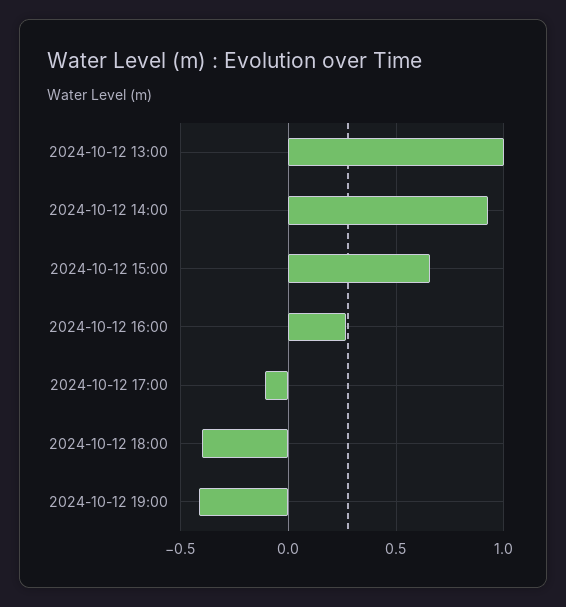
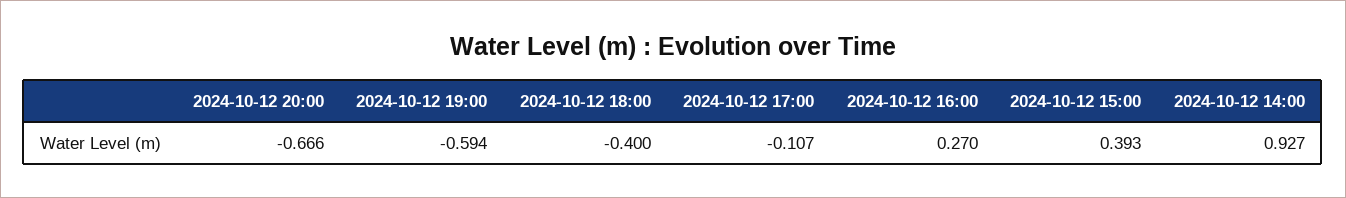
2024-10-12 13:00: 1 -> none
2024-10-12 15:00: 0.65 -> 0.393
2024-10-12 19:00: -0.4 -> -0.594
2024-10-12 20:00: none -> -0.666

